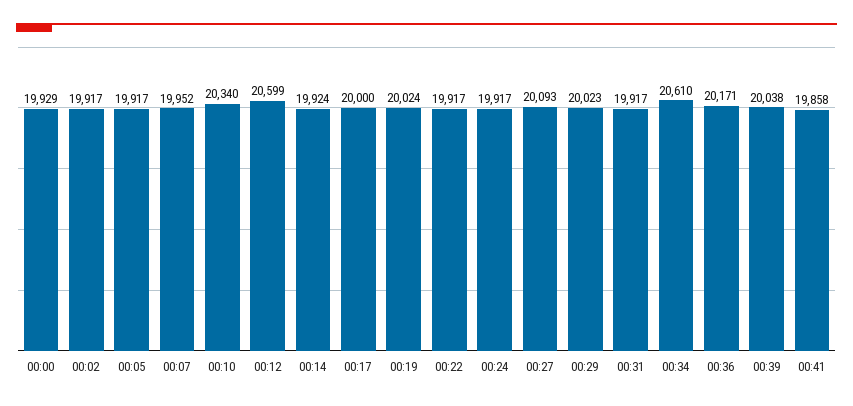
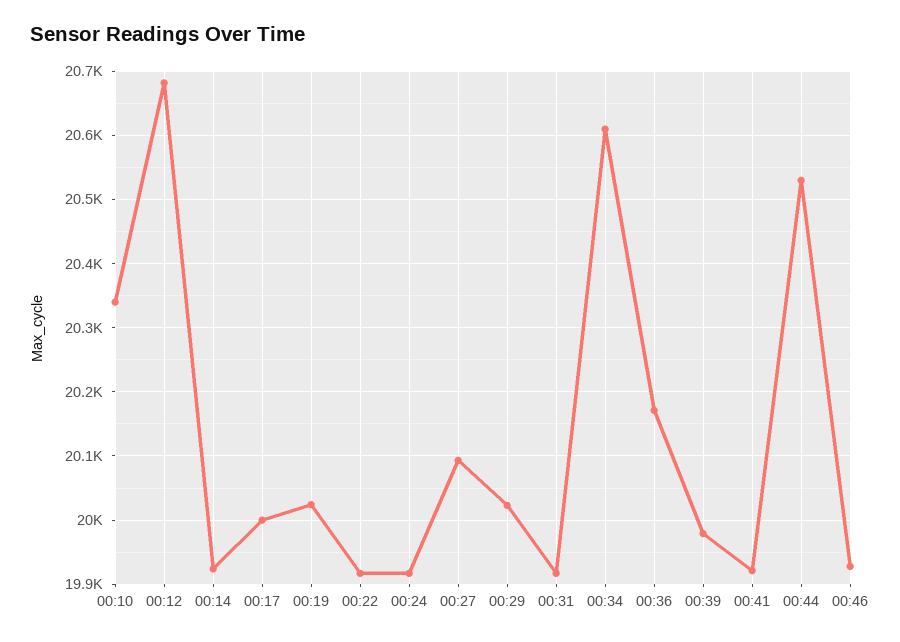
00:00: 19929 -> none
00:02: 19917 -> none
00:05: 19917 -> none
00:07: 19952 -> none
00:12: 20599 -> 20680
00:39: 20038 -> 19980
00:41: 19858 -> 19920
00:44: none -> 20530
00:46: none -> 19930

